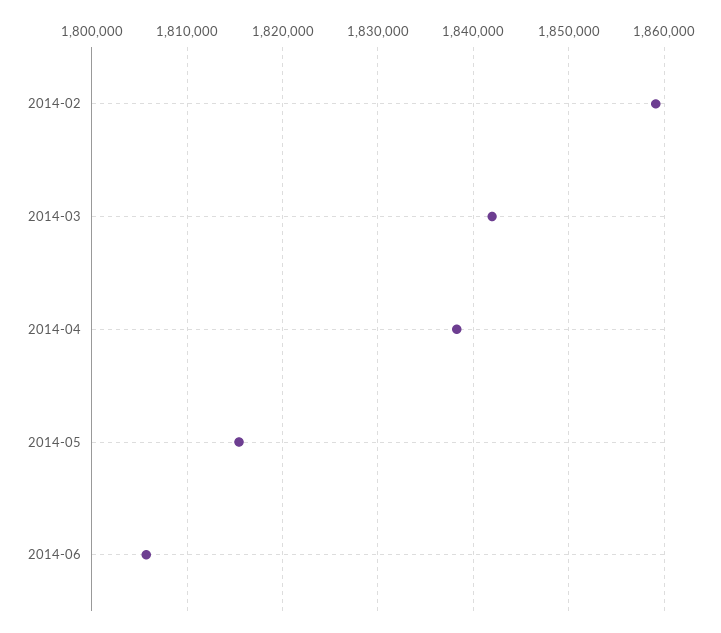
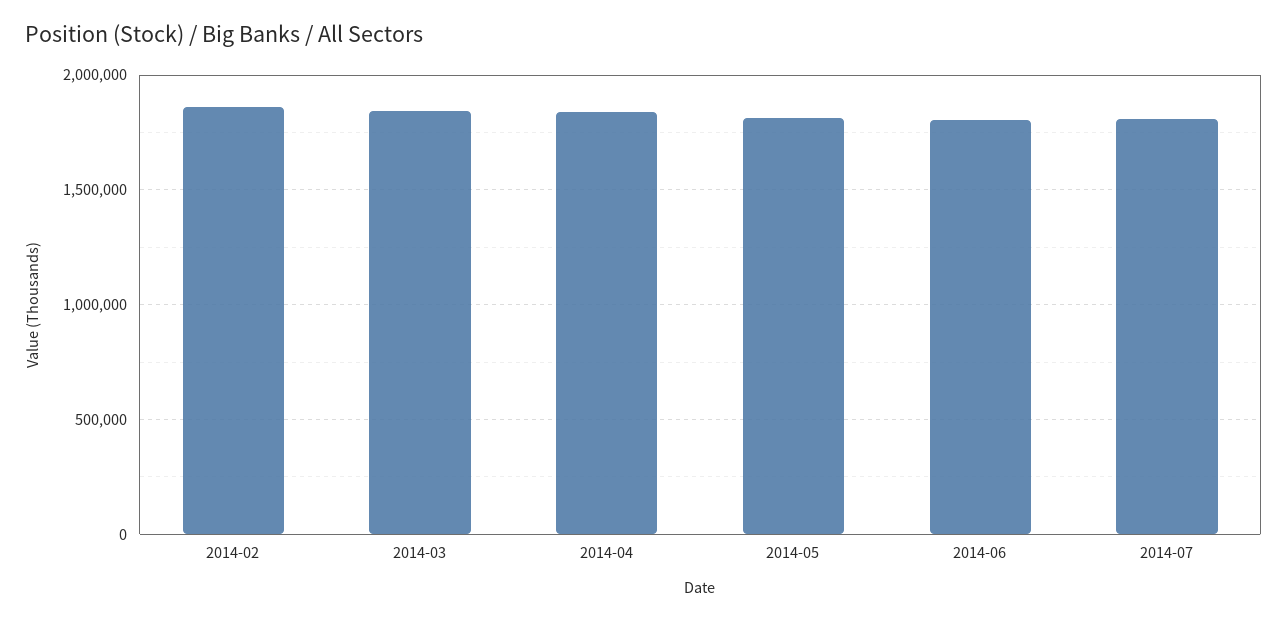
2014-07: none -> 1800000

